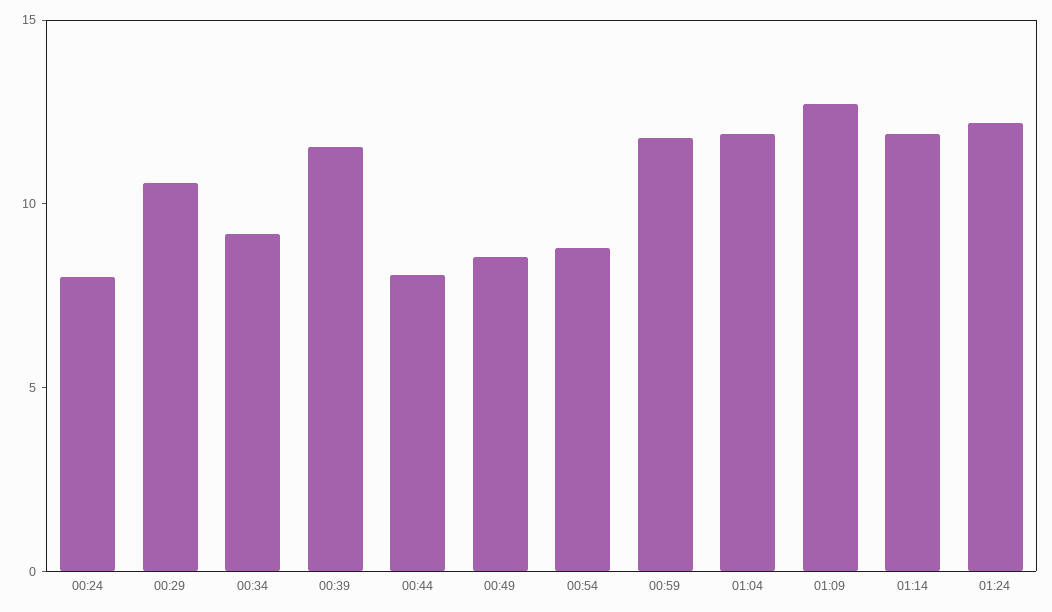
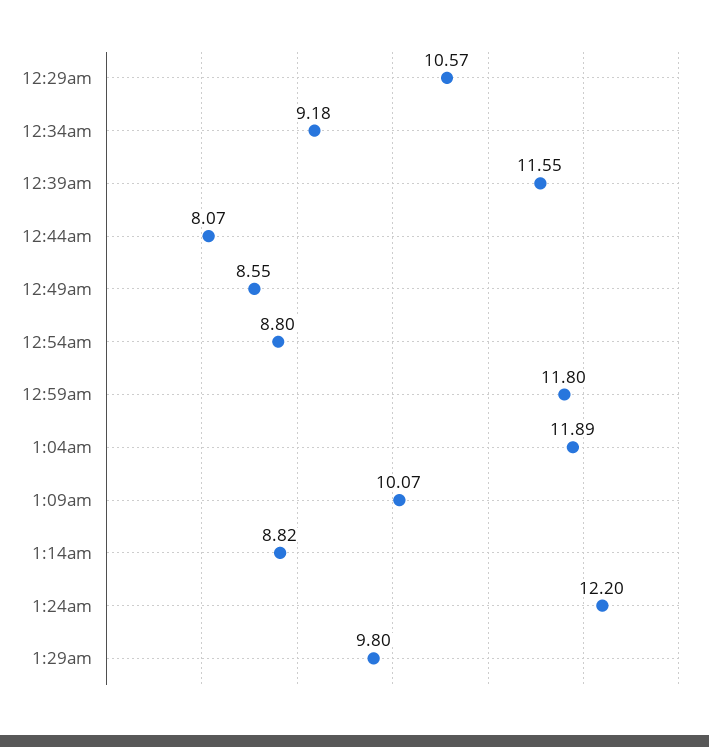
00:24: 8 -> none
01:09: 13 -> 10.07
01:14: 12 -> 8.82
1:29am: none -> 9.8

